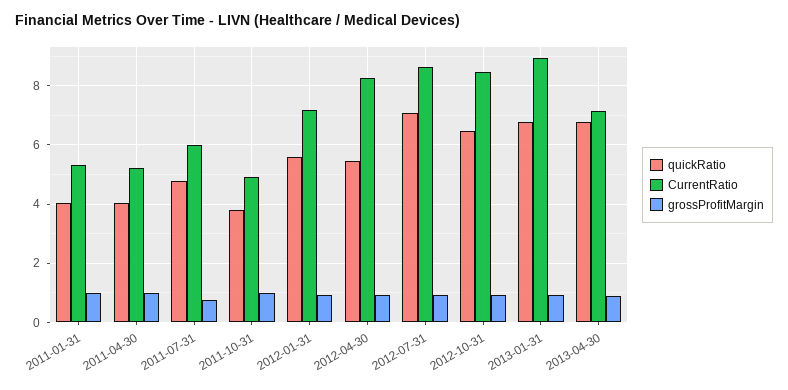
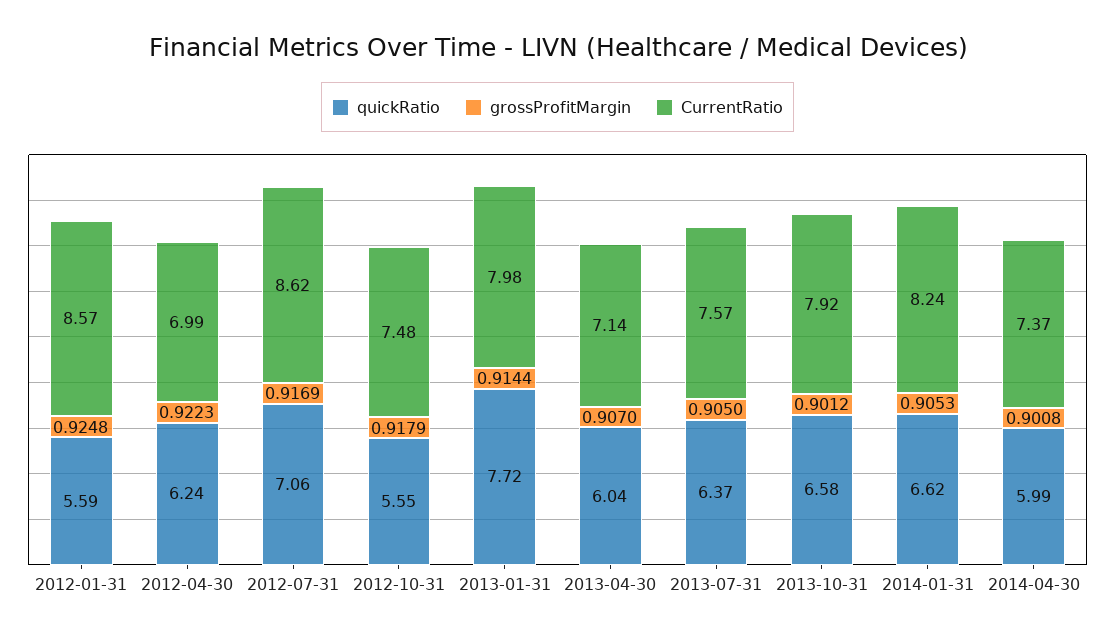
quickRatio, 2011-01-31: 4 -> none
CurrentRatio, 2011-01-31: 5.25 -> none
grossProfitMargin, 2011-01-31: 1 -> none
quickRatio, 2011-04-30: 4 -> none
CurrentRatio, 2011-04-30: 5.25 -> none
grossProfitMargin, 2011-04-30: 1 -> none
quickRatio, 2011-07-31: 4.75 -> none
CurrentRatio, 2011-07-31: 6 -> none
grossProfitMargin, 2011-07-31: 0.75 -> none
quickRatio, 2011-10-31: 3.75 -> none
CurrentRatio, 2011-10-31: 5 -> none
grossProfitMargin, 2011-10-31: 1 -> none
CurrentRatio, 2012-01-31: 7.25 -> 8.57
quickRatio, 2012-04-30: 5.5 -> 6.24
CurrentRatio, 2012-04-30: 8.25 -> 6.99
quickRatio, 2012-10-31: 6.5 -> 5.55
CurrentRatio, 2012-10-31: 8.5 -> 7.48
quickRatio, 2013-01-31: 6.75 -> 7.72
CurrentRatio, 2013-01-31: 9 -> 7.98
quickRatio, 2013-04-30: 6.75 -> 6.04
quickRatio, 2013-07-31: none -> 6.37
grossProfitMargin, 2013-07-31: none -> 0.905
CurrentRatio, 2013-07-31: none -> 7.57
quickRatio, 2013-10-31: none -> 6.58
grossProfitMargin, 2013-10-31: none -> 0.9012
CurrentRatio, 2013-10-31: none -> 7.92
quickRatio, 2014-01-31: none -> 6.62
grossProfitMargin, 2014-01-31: none -> 0.9053
CurrentRatio, 2014-01-31: none -> 8.24
quickRatio, 2014-04-30: none -> 5.99
grossProfitMargin, 2014-04-30: none -> 0.9008
CurrentRatio, 2014-04-30: none -> 7.37

